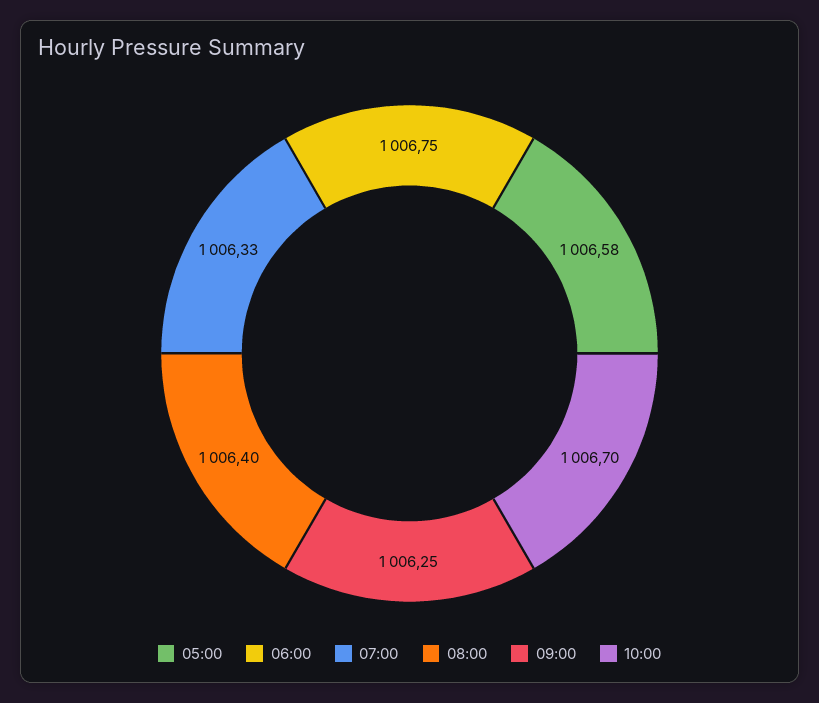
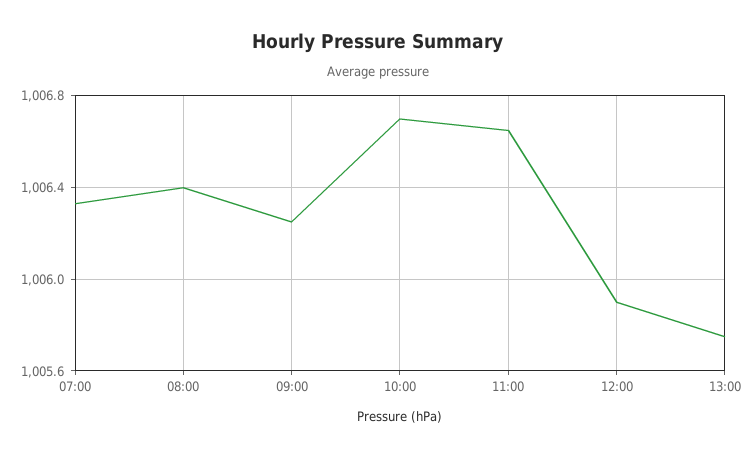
05:00: 1006.58 -> none
06:00: 1006.75 -> none
11:00: none -> 1006.65
12:00: none -> 1005.9
13:00: none -> 1005.75

